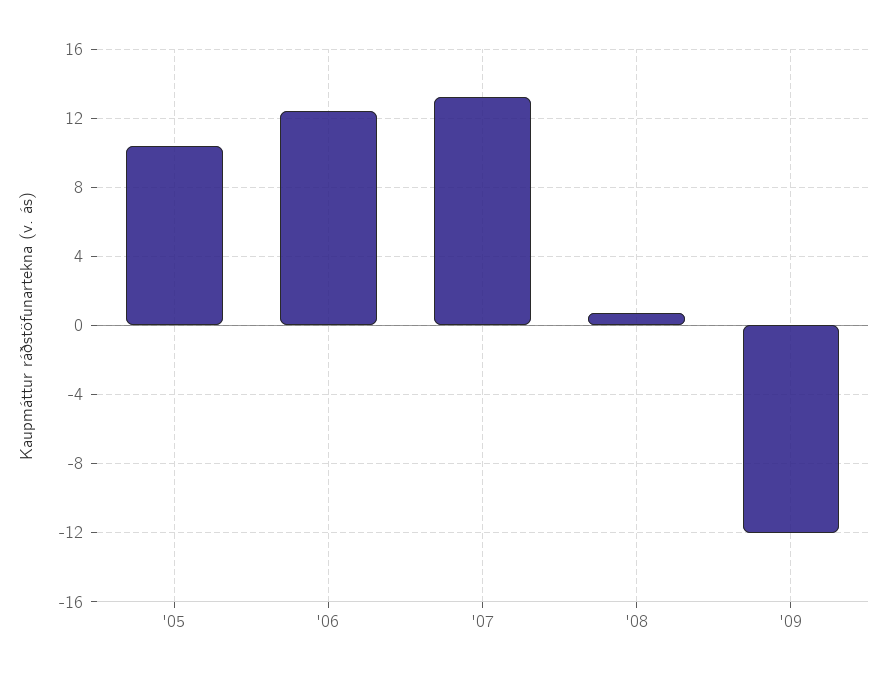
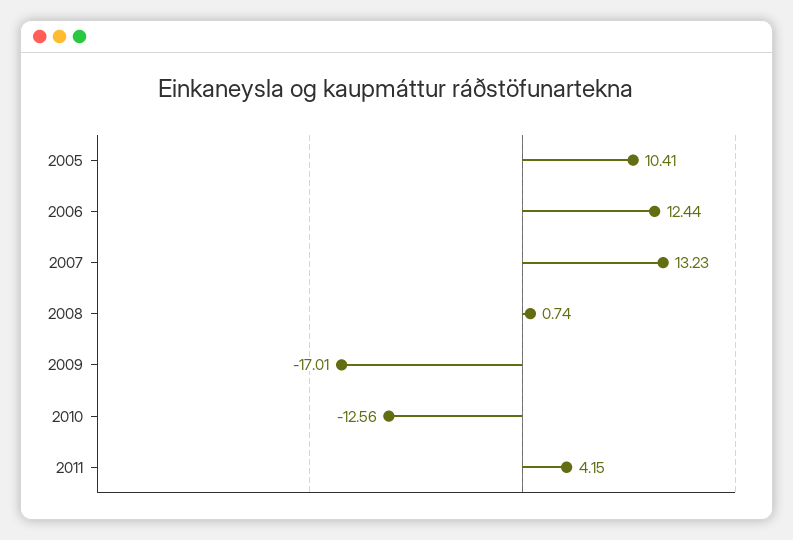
'09: -12 -> -17.01
2010: none -> -12.56
2011: none -> 4.15

